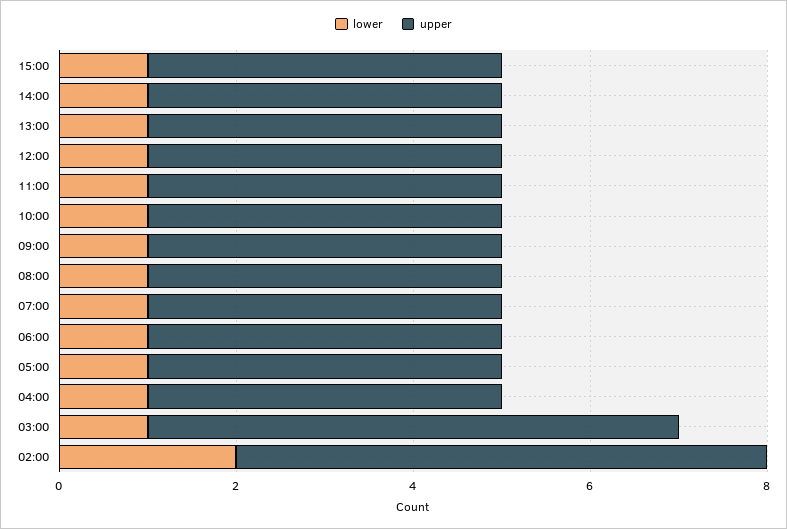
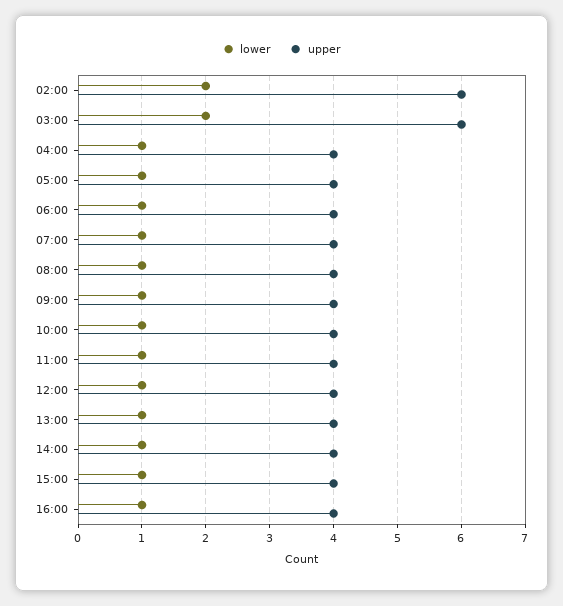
lower, 03:00: 1 -> 2
lower, 16:00: none -> 1
upper, 16:00: none -> 4

